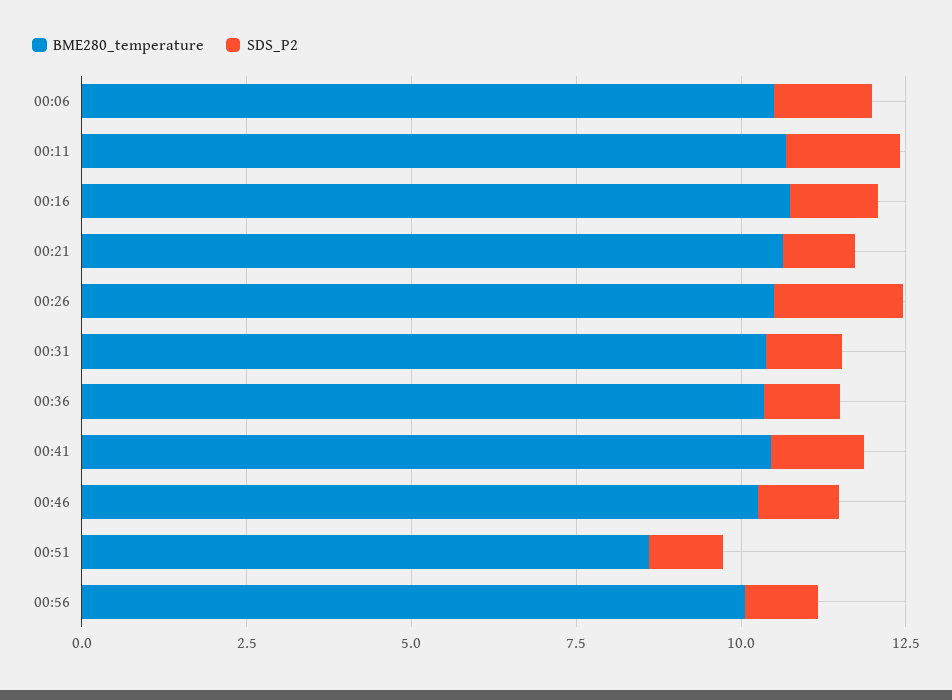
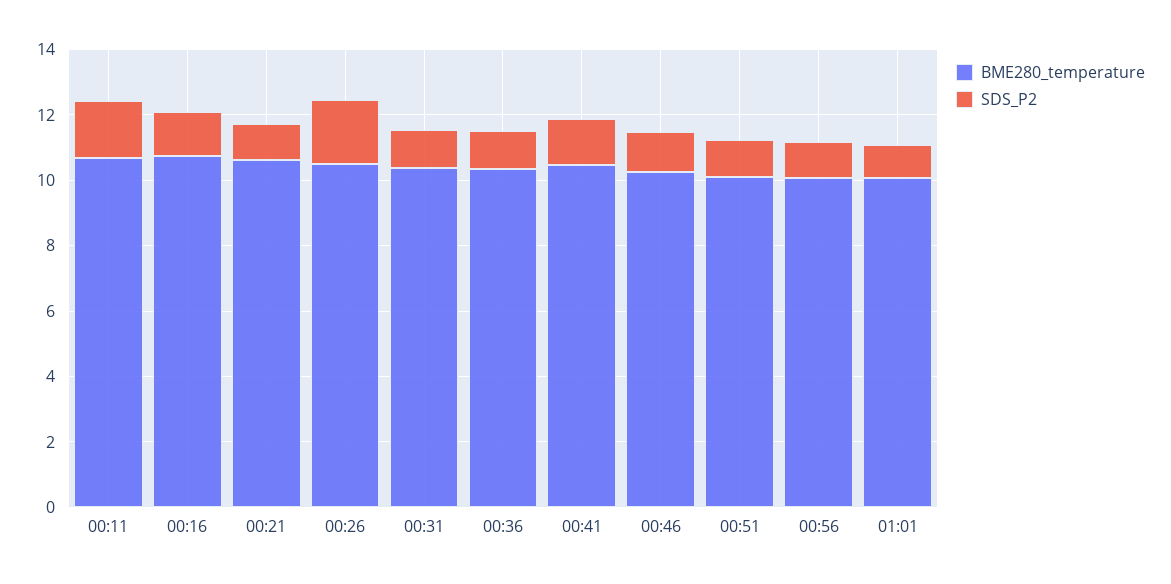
BME280_temperature, 00:06: 10.5 -> none
SDS_P2, 00:06: 1.5 -> none
BME280_temperature, 00:51: 8.5 -> 10
BME280_temperature, 01:01: none -> 10
SDS_P2, 01:01: none -> 1

